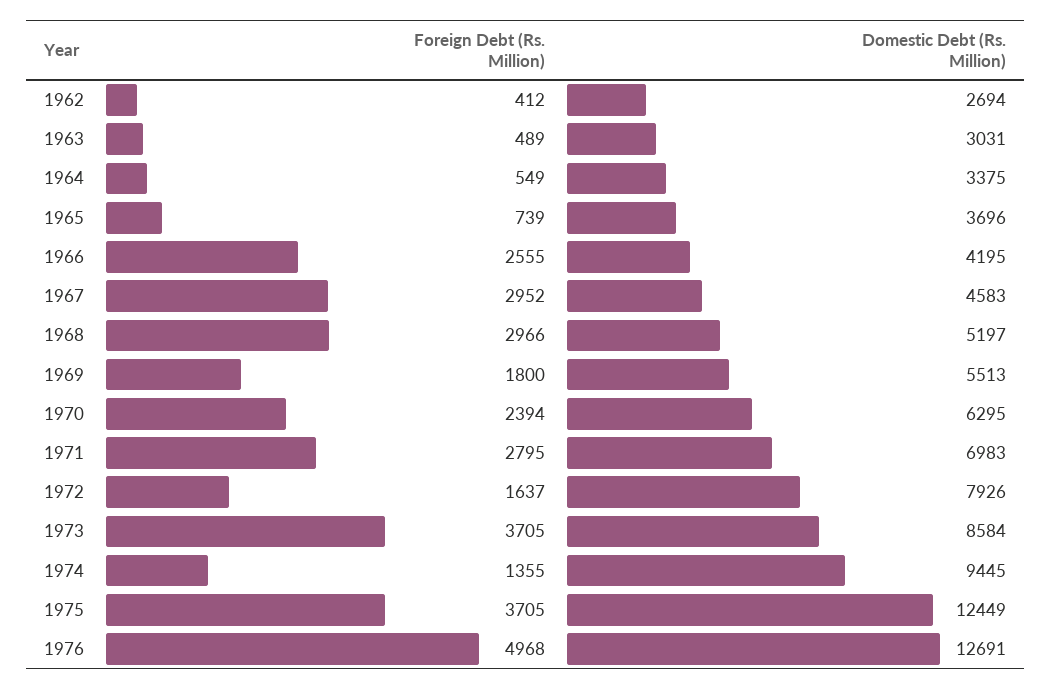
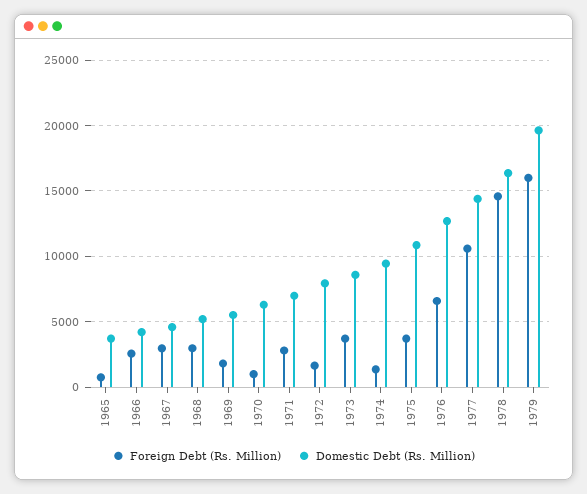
Foreign Debt (Rs. Million), 1962: 412 -> none
Domestic Debt (Rs. Million), 1962: 2694 -> none
Foreign Debt (Rs. Million), 1963: 489 -> none
Domestic Debt (Rs. Million), 1963: 3031 -> none
Foreign Debt (Rs. Million), 1964: 549 -> none
Domestic Debt (Rs. Million), 1964: 3375 -> none
Foreign Debt (Rs. Million), 1970: 2394 -> 1000
Domestic Debt (Rs. Million), 1975: 12449 -> 11000
Foreign Debt (Rs. Million), 1976: 4968 -> 6500
Foreign Debt (Rs. Million), 1977: none -> 10500
Domestic Debt (Rs. Million), 1977: none -> 14500
Foreign Debt (Rs. Million), 1978: none -> 14500
Domestic Debt (Rs. Million), 1978: none -> 16500
Foreign Debt (Rs. Million), 1979: none -> 16000
Domestic Debt (Rs. Million), 1979: none -> 19500

